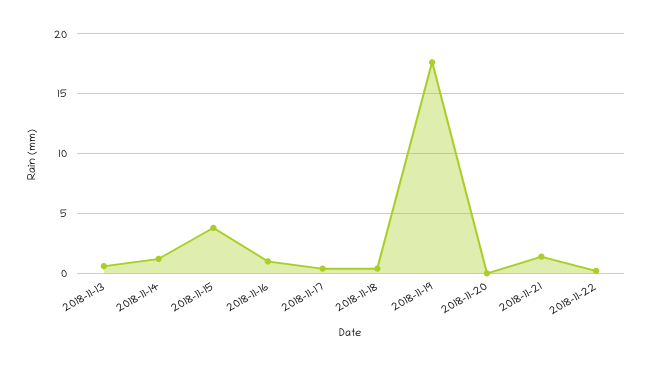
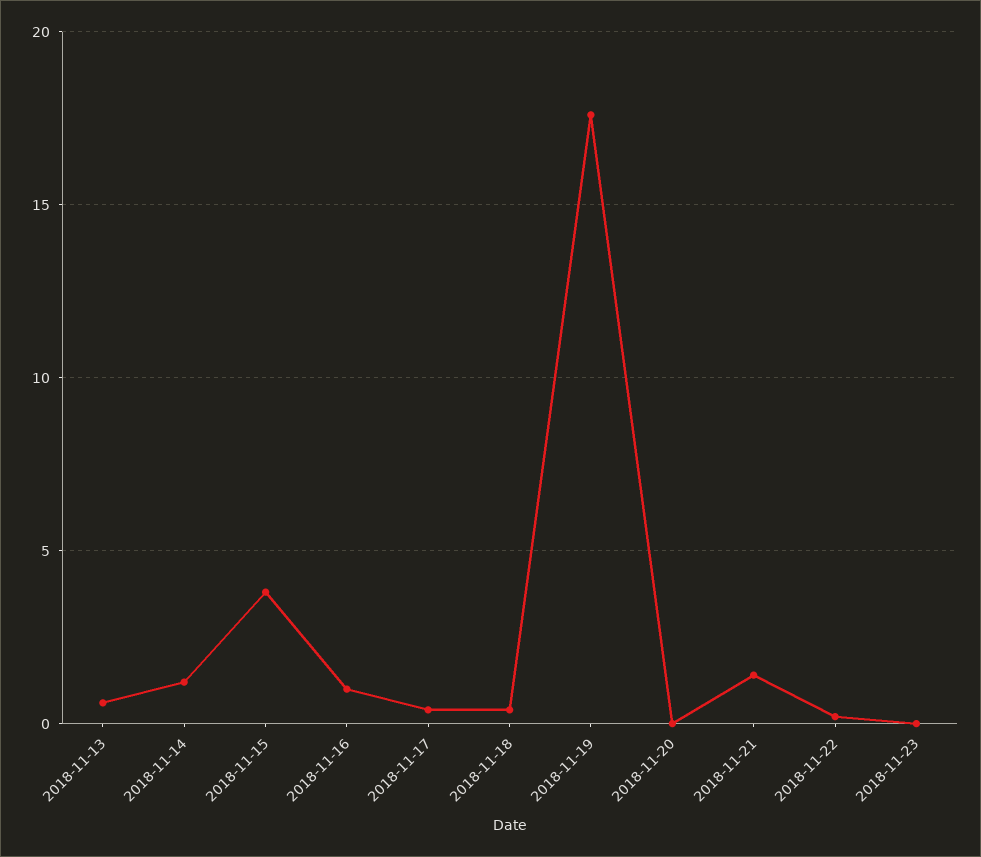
2018-11-23: none -> 0

